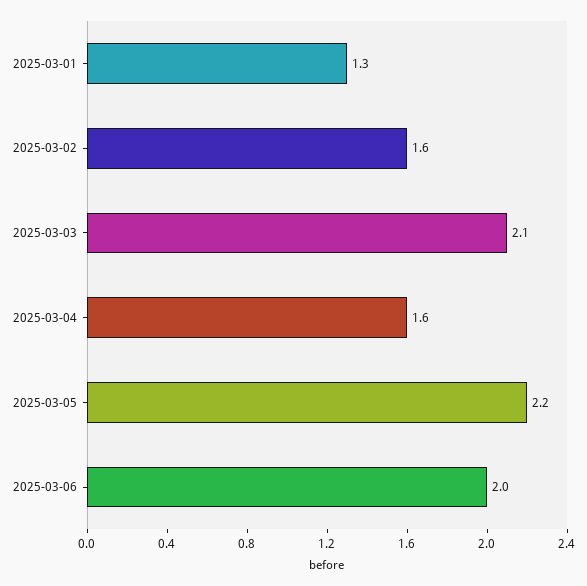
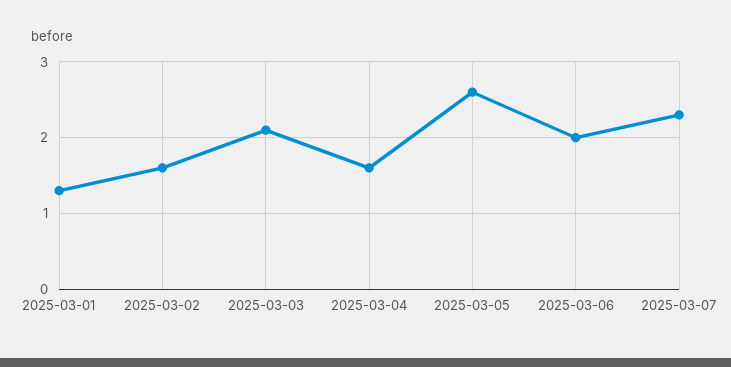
2025-03-05: 2.2 -> 2.6
2025-03-07: none -> 2.3

